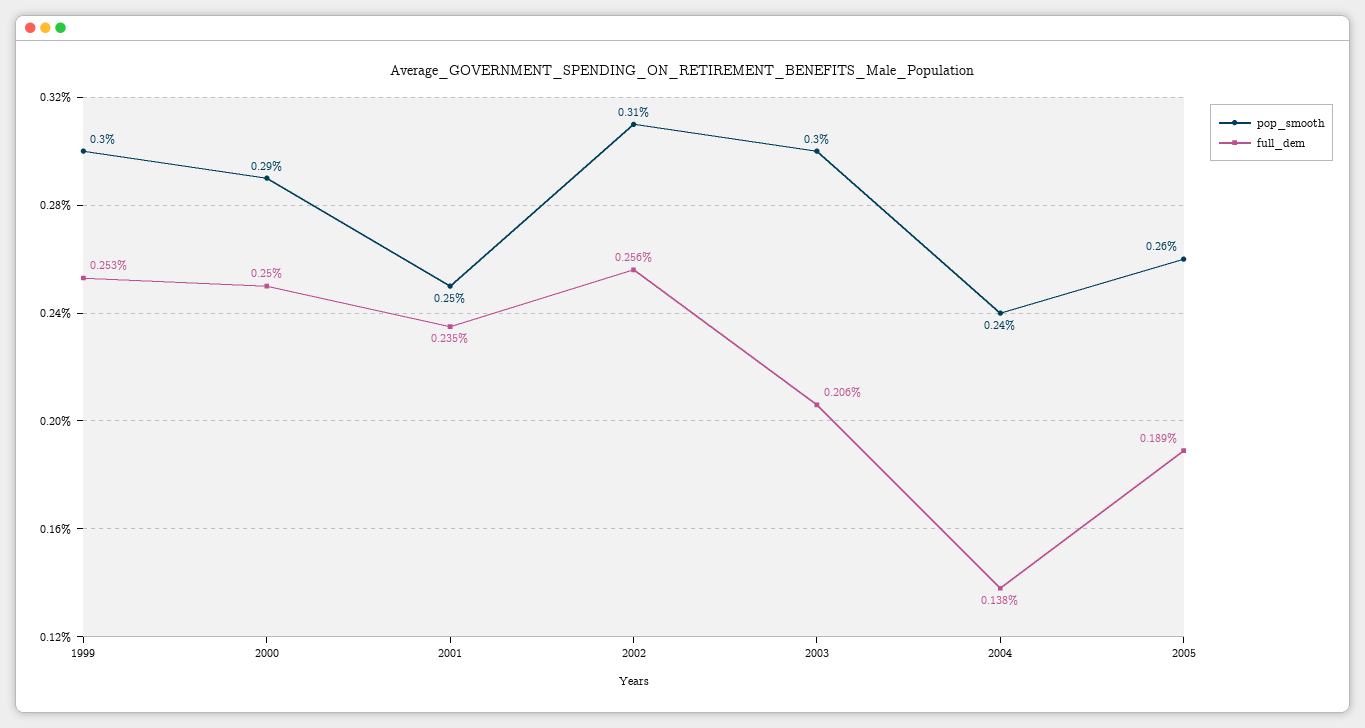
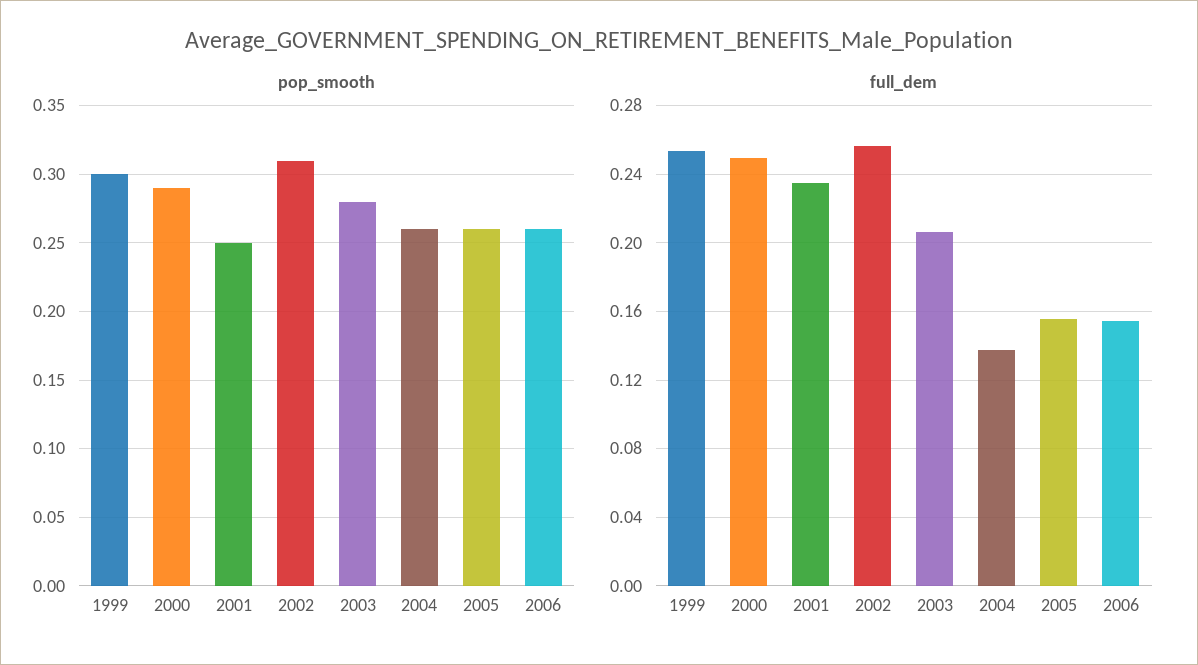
pop_smooth, 2003: 0.3 -> 0.28
pop_smooth, 2004: 0.24 -> 0.26
full_dem, 2005: 0.189 -> 0.155
pop_smooth, 2006: none -> 0.26
full_dem, 2006: none -> 0.155

